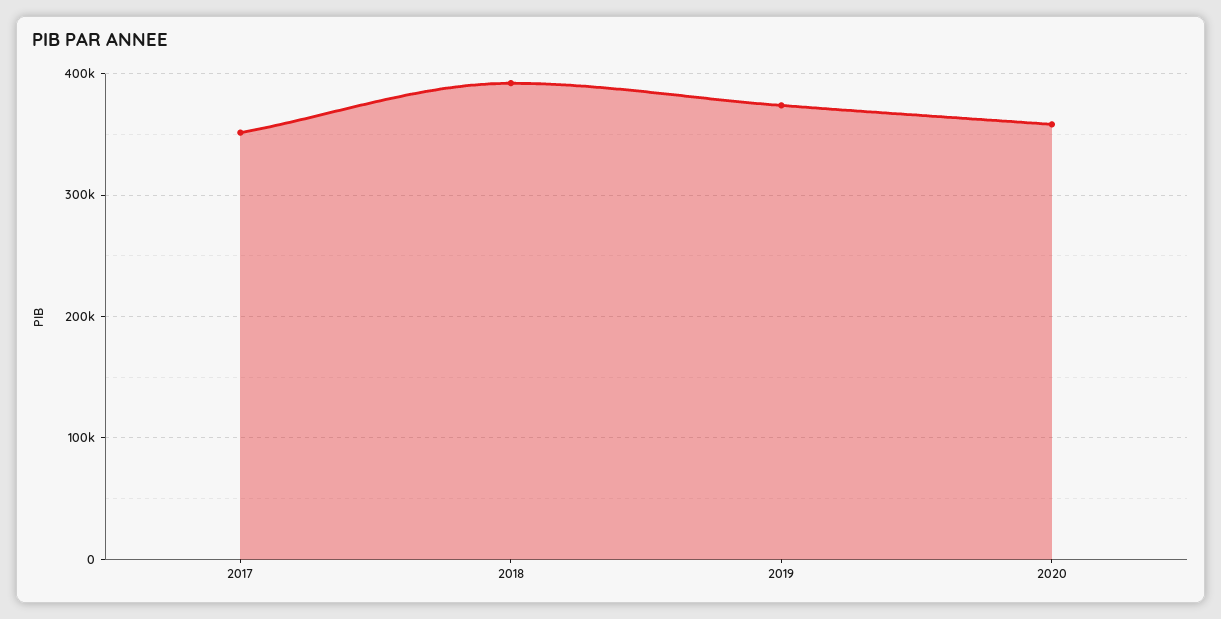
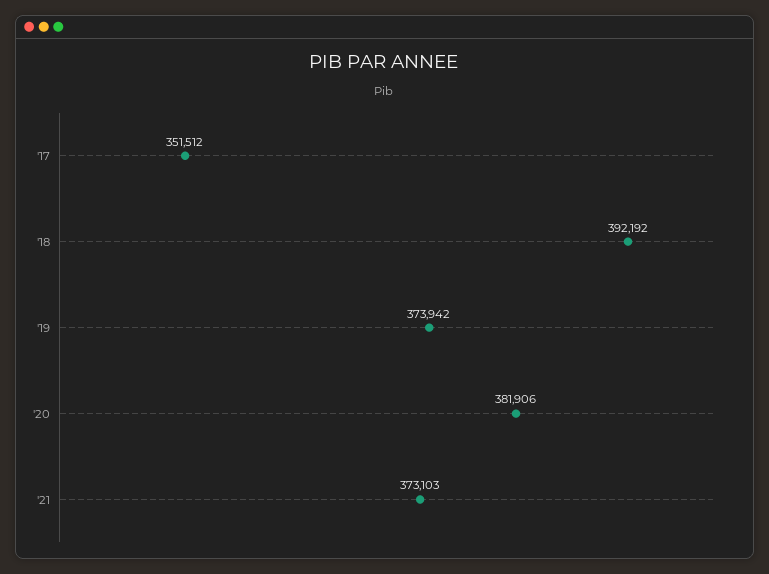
2020: 360000 -> 381906
'21: none -> 373103

